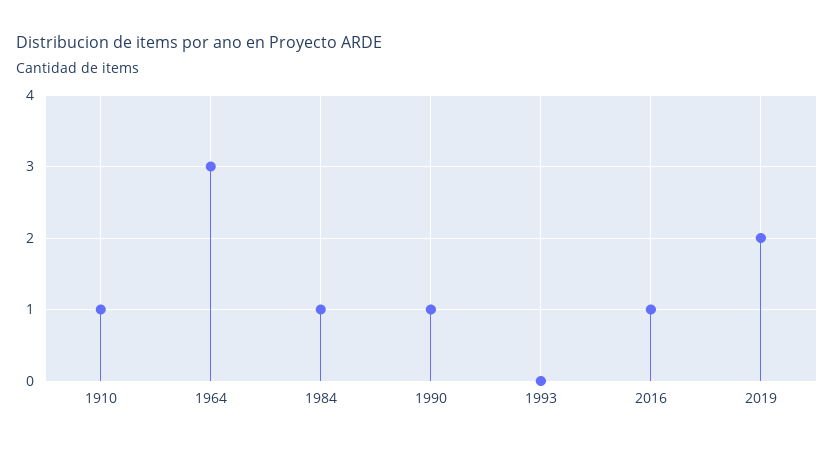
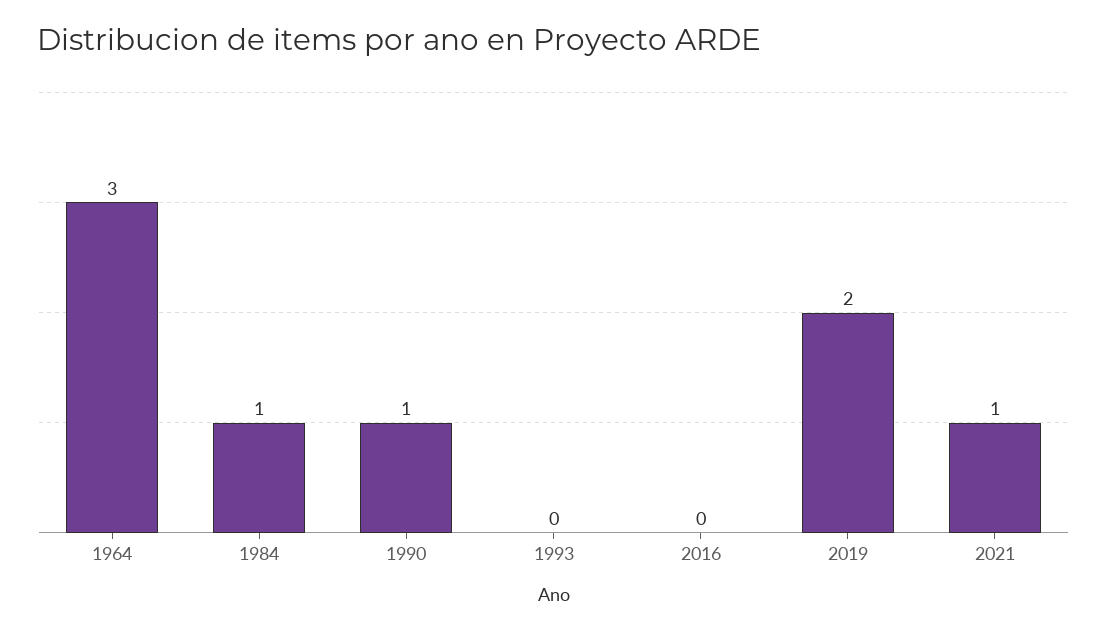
1910: 1 -> none
2016: 1 -> 0
2021: none -> 1

